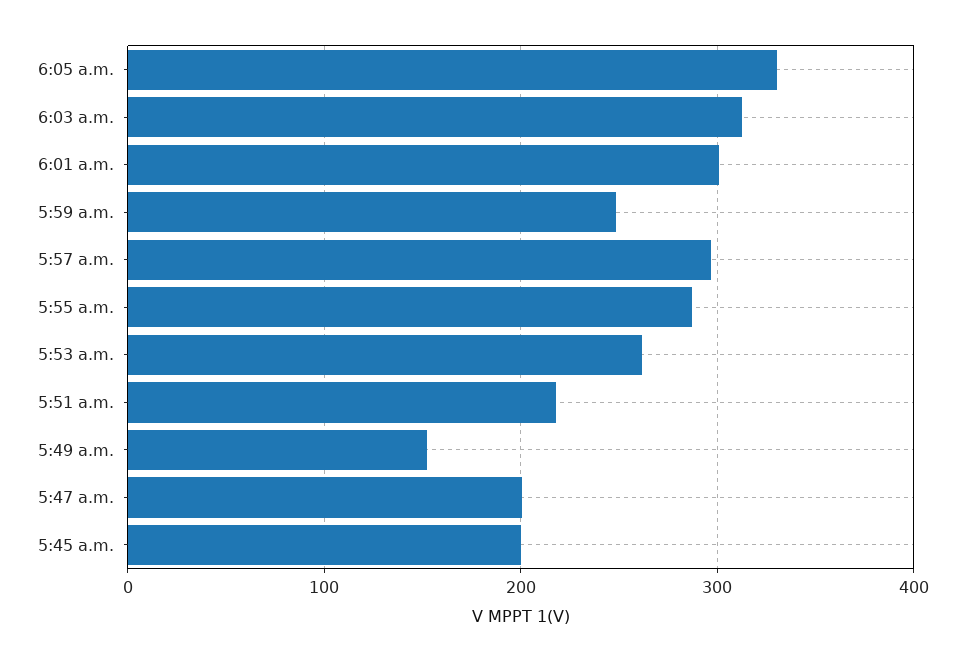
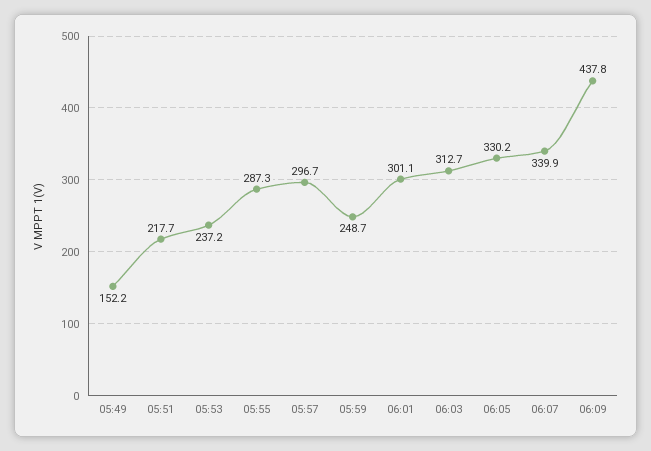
5:53 a.m.: 260 -> 237.2
5:47 a.m.: 200 -> none
5:45 a.m.: 200 -> none
06:07: none -> 339.9
06:09: none -> 437.8

